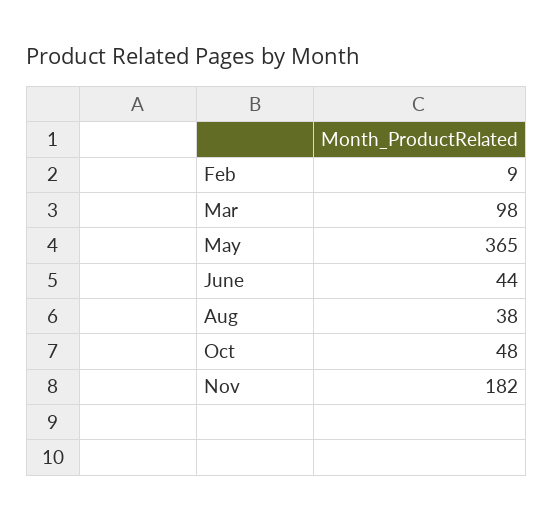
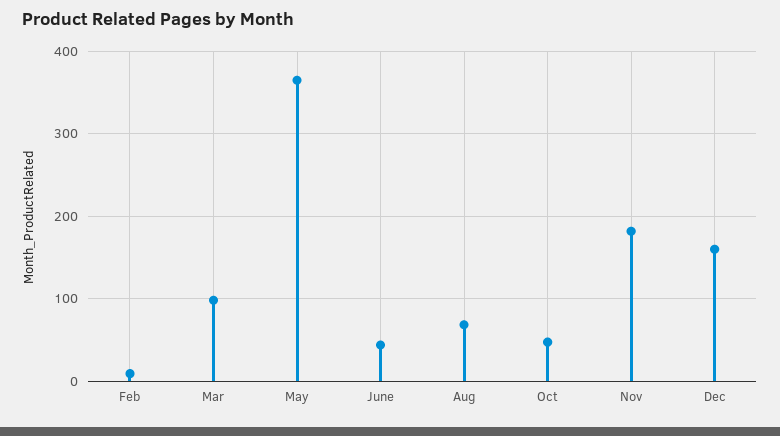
Aug: 38 -> 70
Dec: none -> 160

